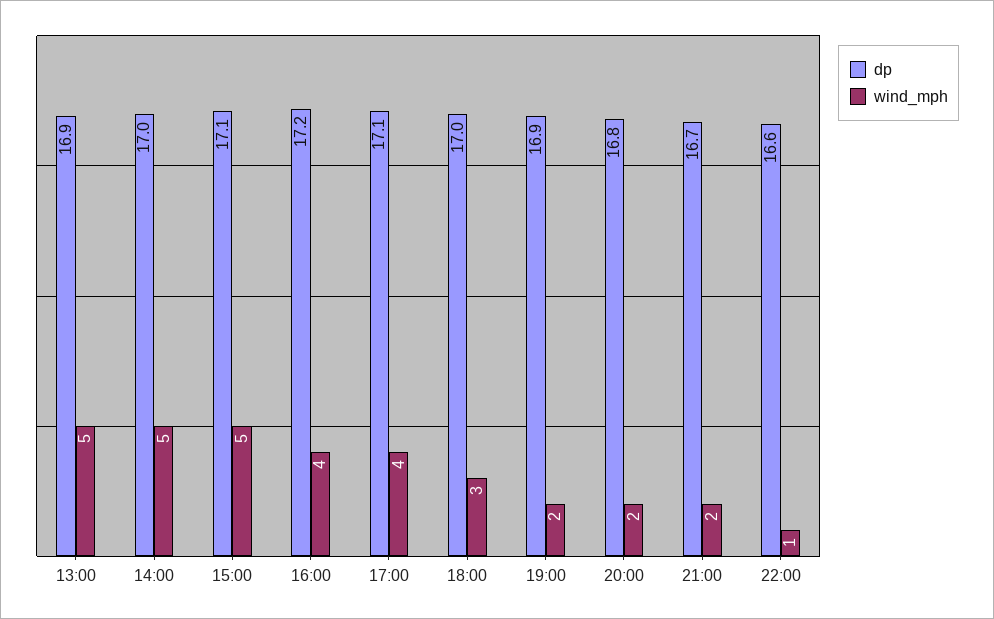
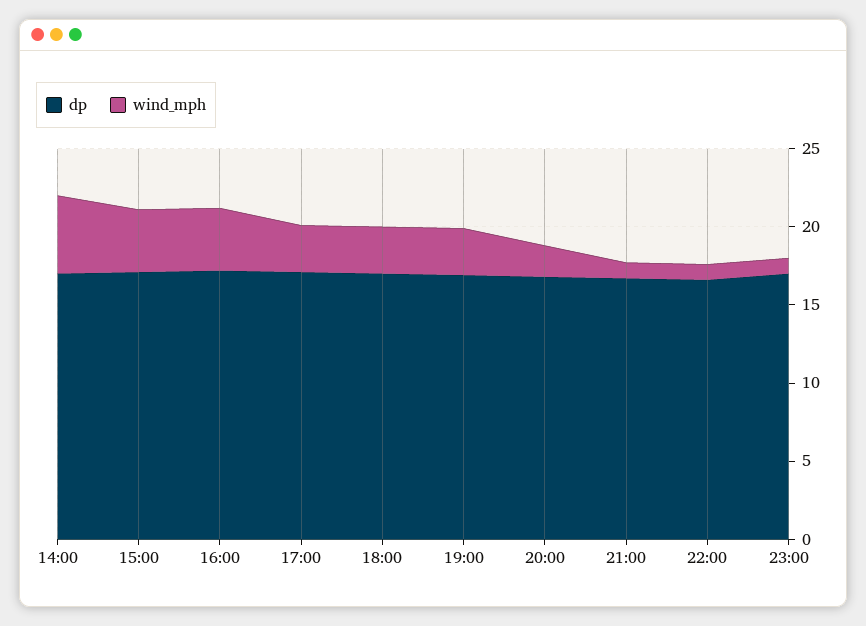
dp, 13:00: 16.9 -> none
wind_mph, 13:00: 5 -> none
wind_mph, 15:00: 5 -> 4
wind_mph, 17:00: 4 -> 3
wind_mph, 19:00: 2 -> 3
wind_mph, 21:00: 2 -> 1
dp, 23:00: none -> 17
wind_mph, 23:00: none -> 1

